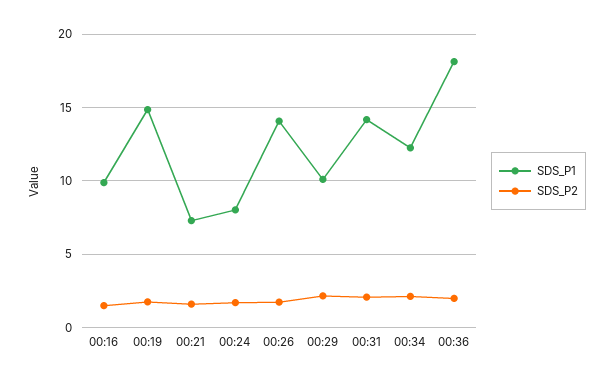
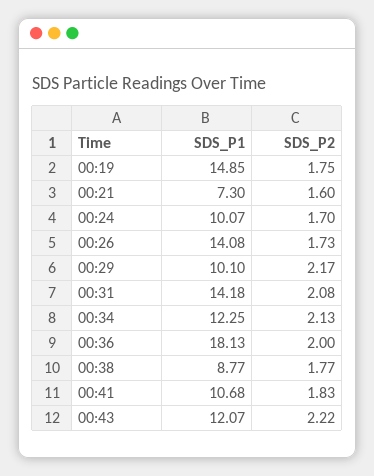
SDS_P1, 00:16: 10 -> none
SDS_P2, 00:16: 1.5 -> none
SDS_P1, 00:24: 8 -> 10.07
SDS_P1, 00:38: none -> 8.77
SDS_P2, 00:38: none -> 1.77
SDS_P1, 00:41: none -> 10.68
SDS_P2, 00:41: none -> 1.83
SDS_P1, 00:43: none -> 12.07
SDS_P2, 00:43: none -> 2.22

